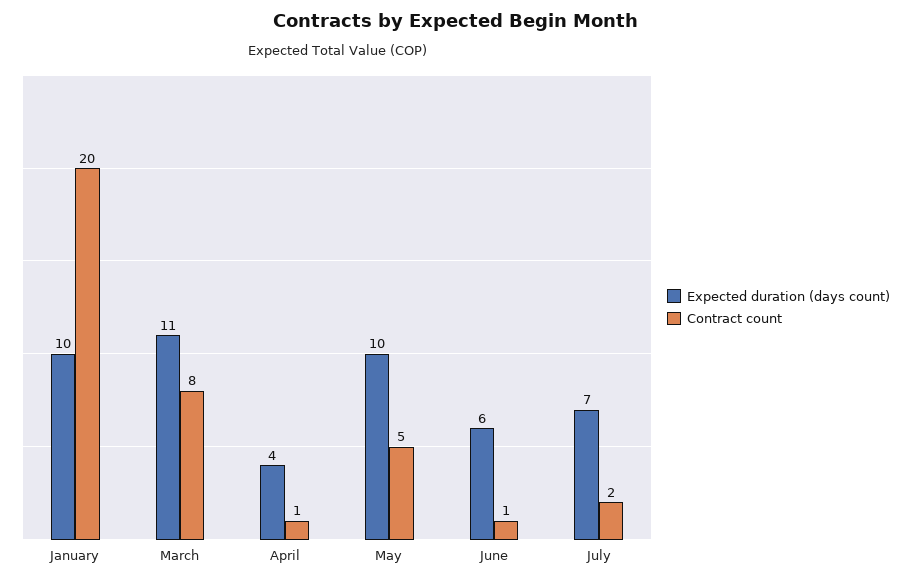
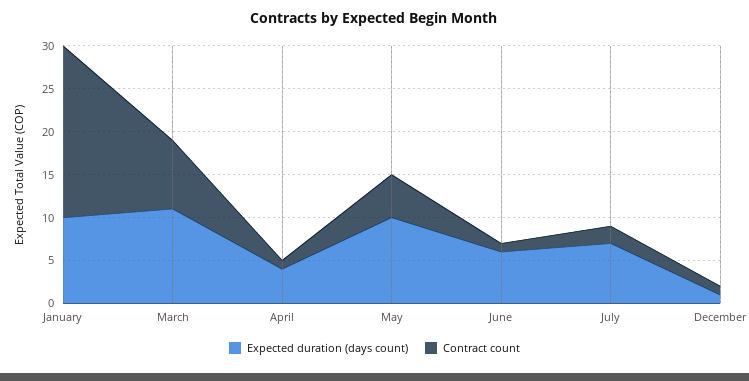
Expected duration (days count), December: none -> 1
Contract count, December: none -> 1

